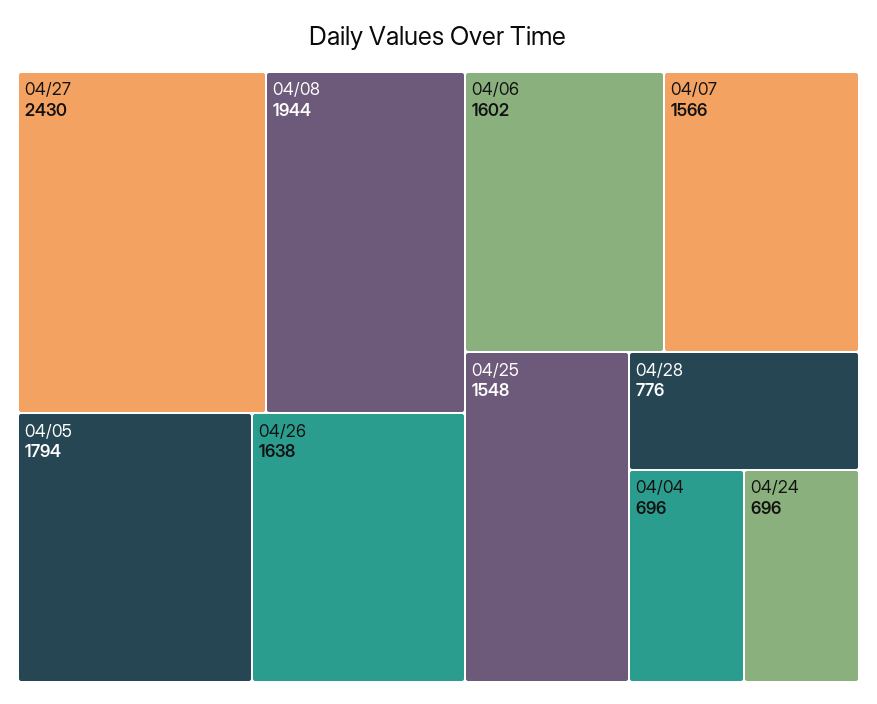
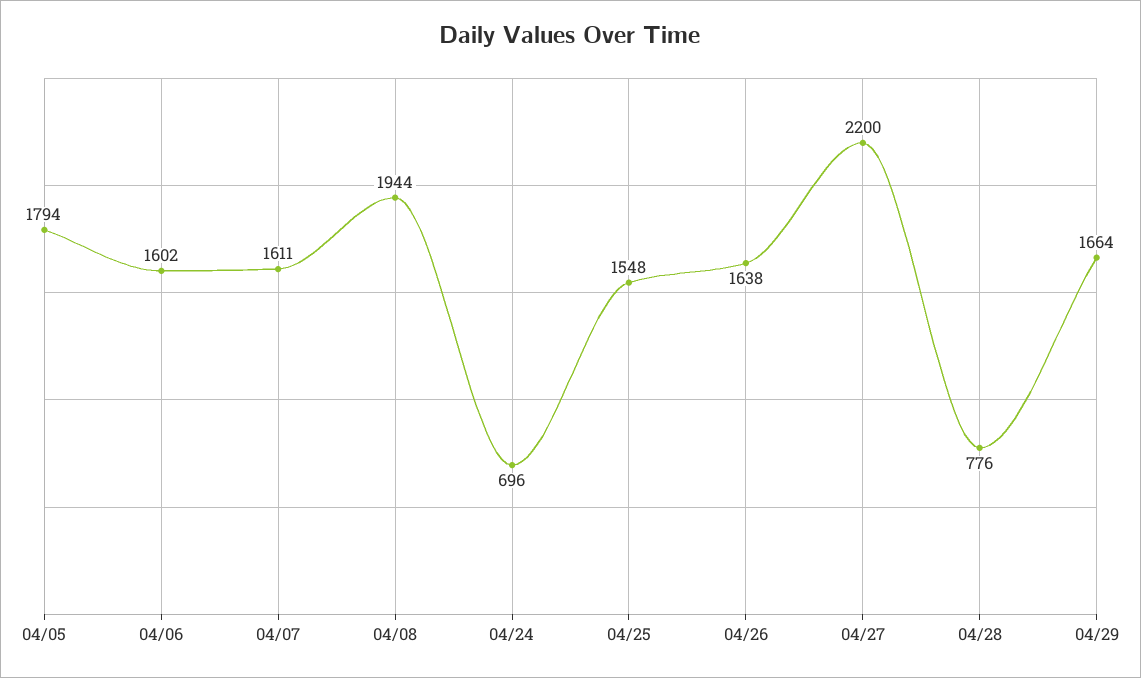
04/27: 2430 -> 2200
04/07: 1566 -> 1611
04/04: 696 -> none
04/29: none -> 1664

